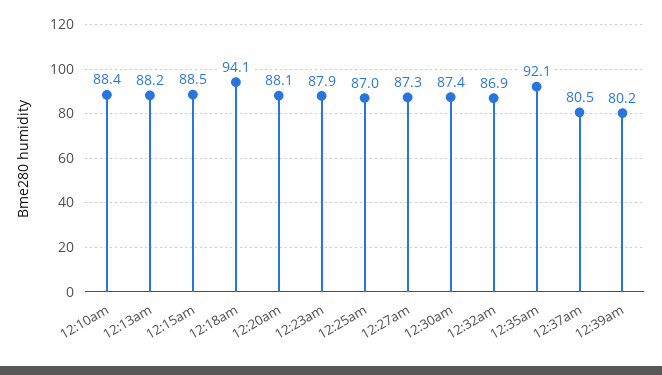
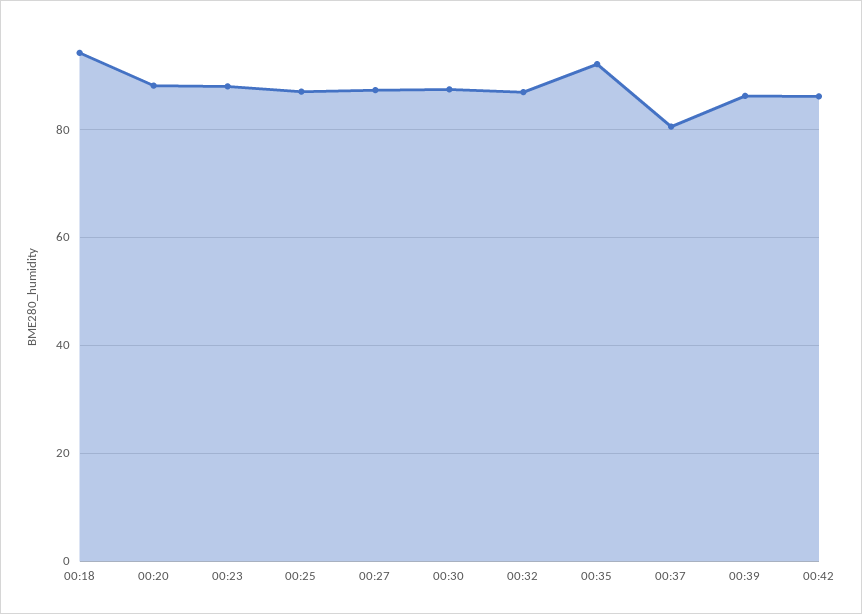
12:10am: 88.4 -> none
12:13am: 88.2 -> none
12:15am: 88.5 -> none
12:39am: 80.2 -> 86
00:42: none -> 86

